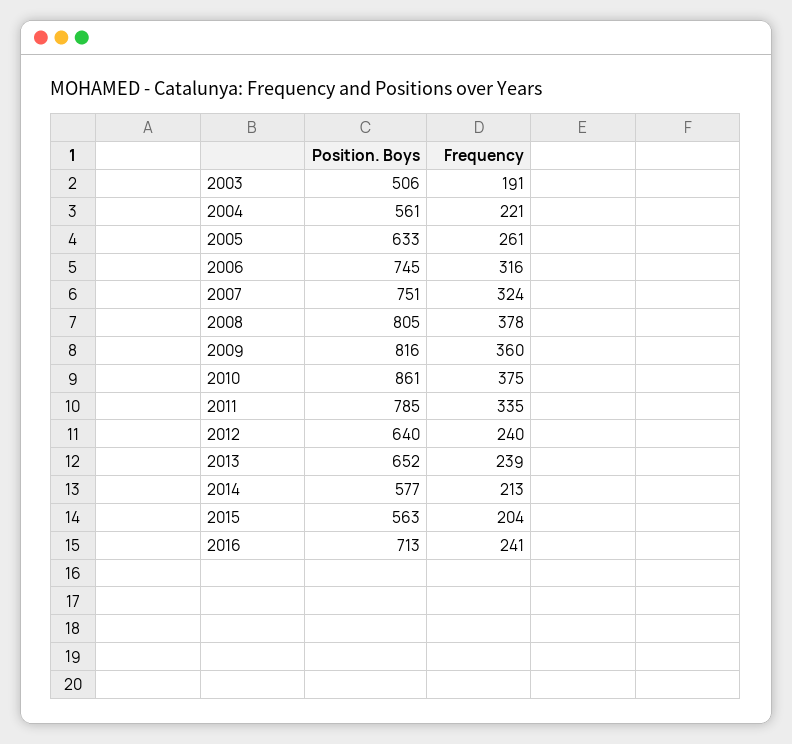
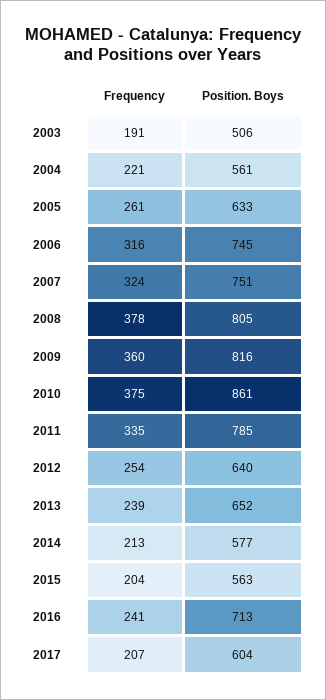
Frequency, 2012: 240 -> 254
Frequency, 2017: none -> 207
Position. Boys, 2017: none -> 604

